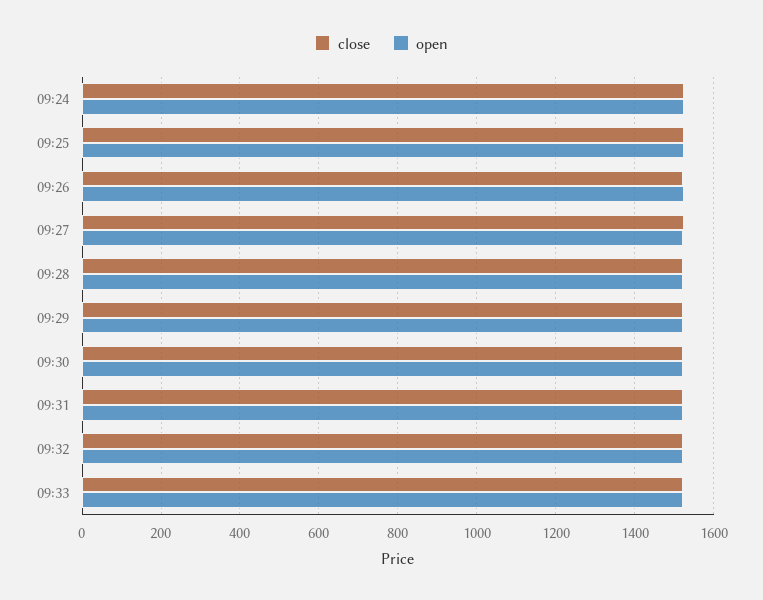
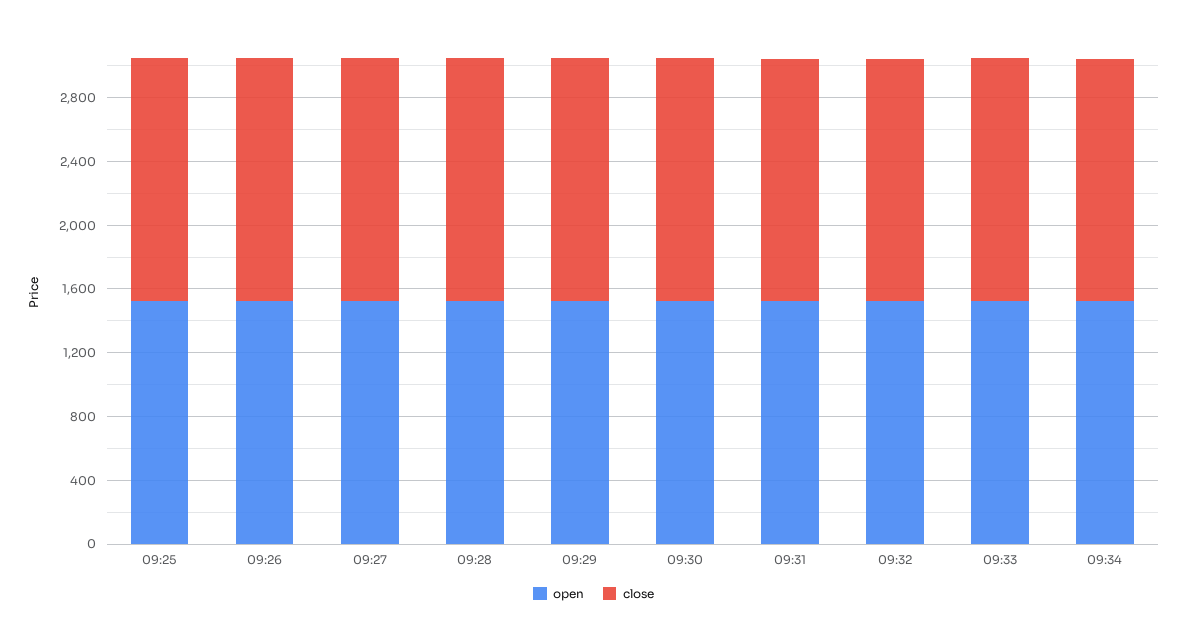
close, 09:24: 1520 -> none
open, 09:24: 1520 -> none
open, 09:34: none -> 1500
close, 09:34: none -> 1500

